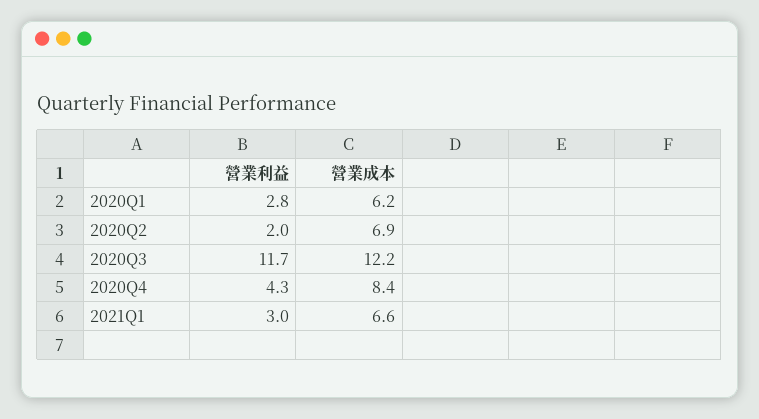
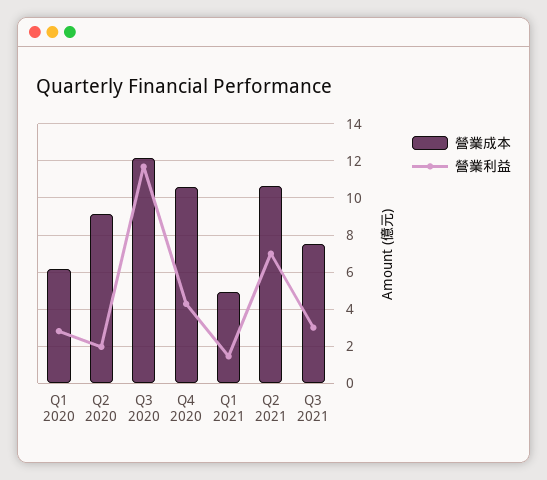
營業成本, 2020Q2: 6.9 -> 9
營業成本, 2020Q4: 8.4 -> 10.5
營業利益, 2021Q1: 3 -> 1.5
營業成本, 2021Q1: 6.6 -> 5
營業成本, Q2 2021: none -> 10.5
營業利益, Q2 2021: none -> 7
營業成本, Q3 2021: none -> 7.5
營業利益, Q3 2021: none -> 3

